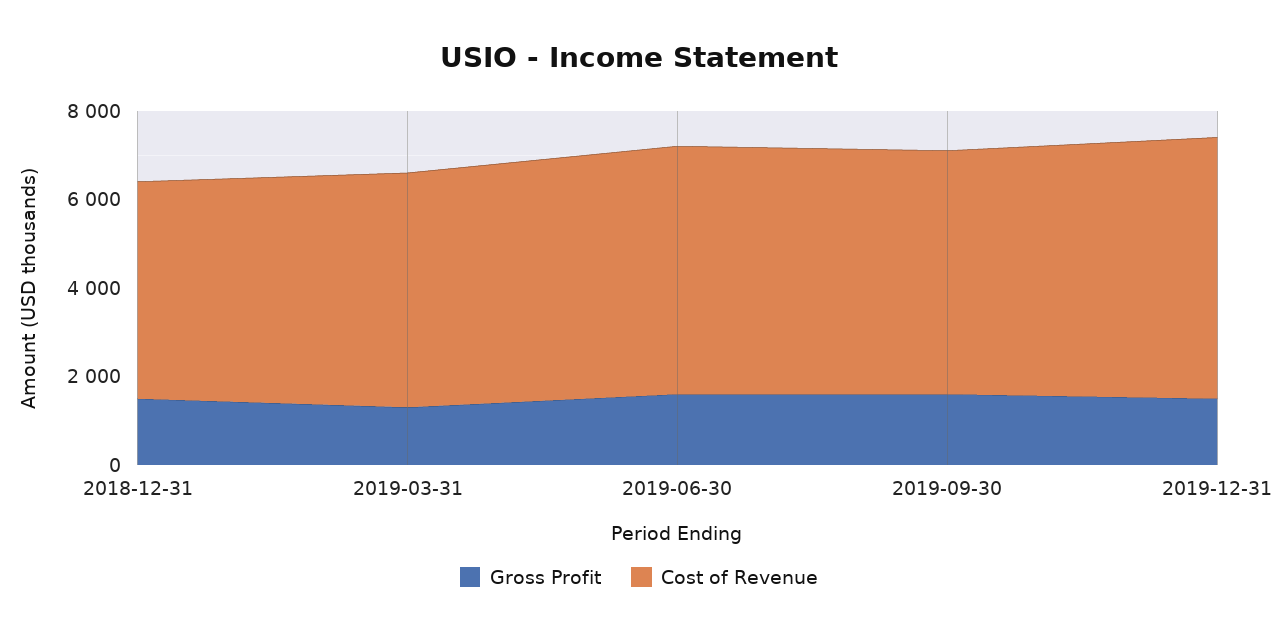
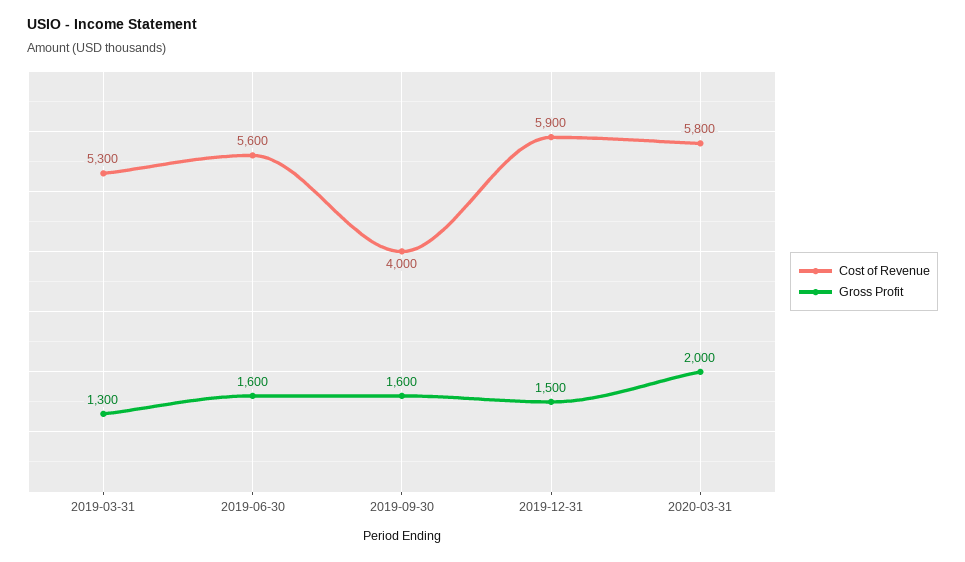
Gross Profit, 2018-12-31: 1500 -> none
Cost of Revenue, 2018-12-31: 5000 -> none
Cost of Revenue, 2019-09-30: 5500 -> 4000
Cost of Revenue, 2020-03-31: none -> 5800
Gross Profit, 2020-03-31: none -> 2000

